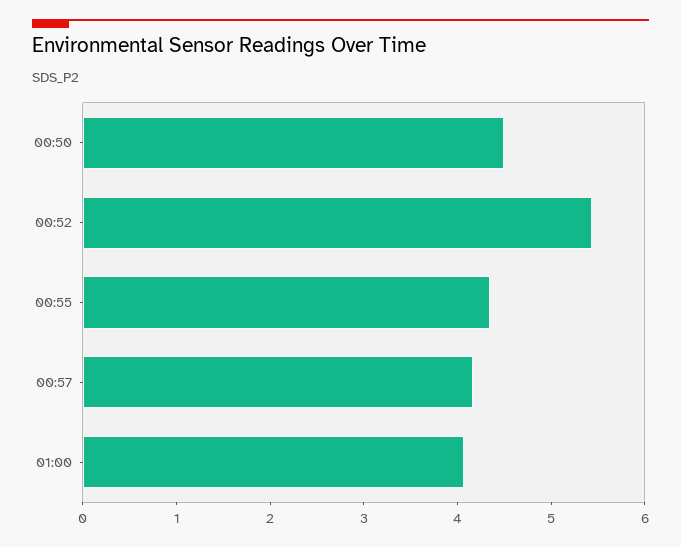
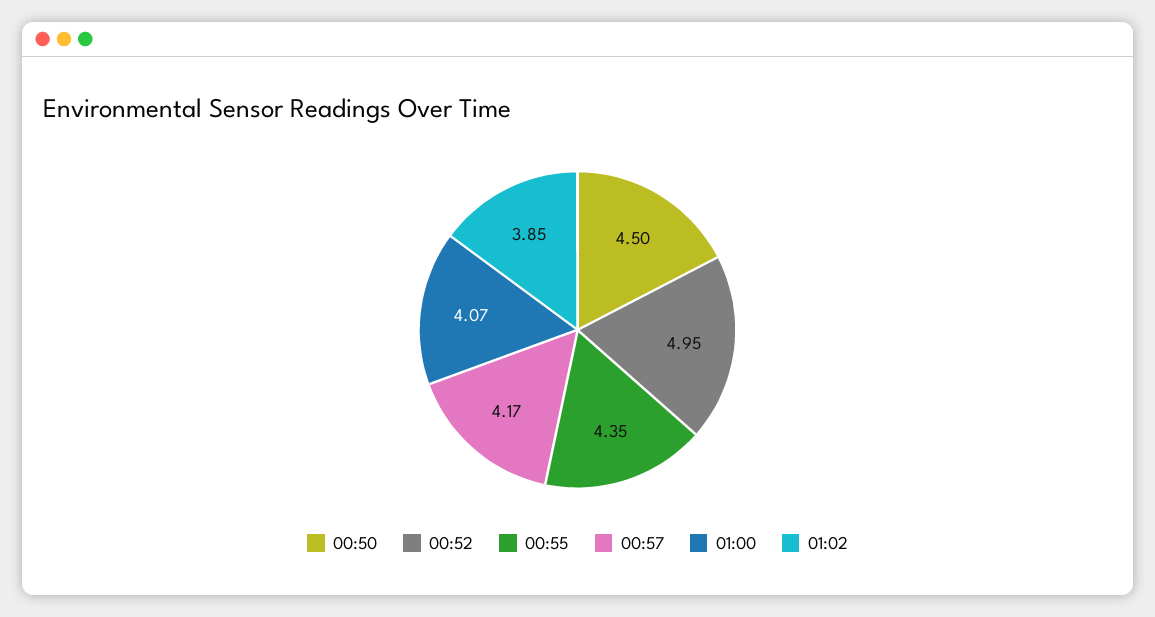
00:52: 5.4 -> 4.95
01:02: none -> 3.85

